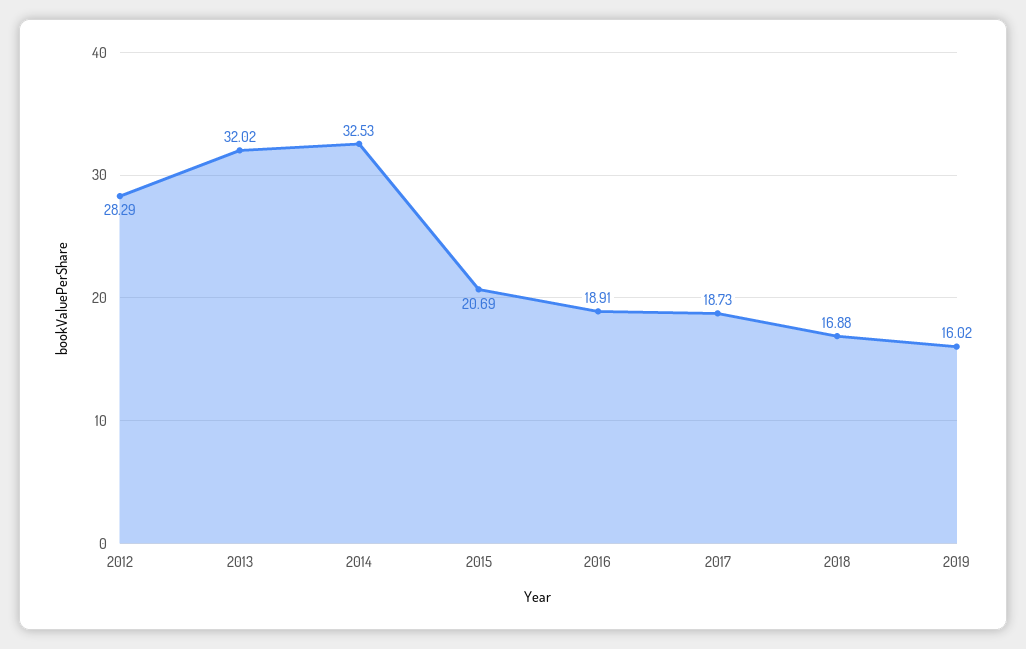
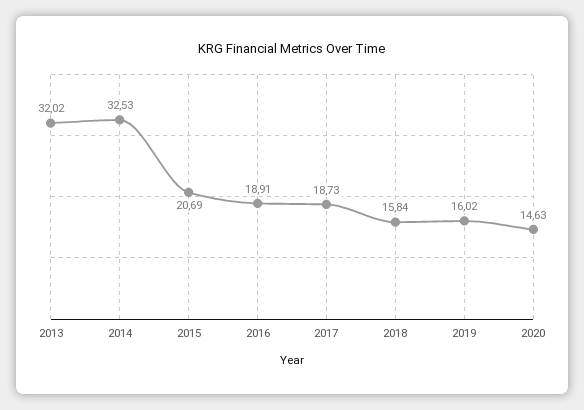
2012: 28.29 -> none
2018: 16.88 -> 15.84
2020: none -> 14.63

